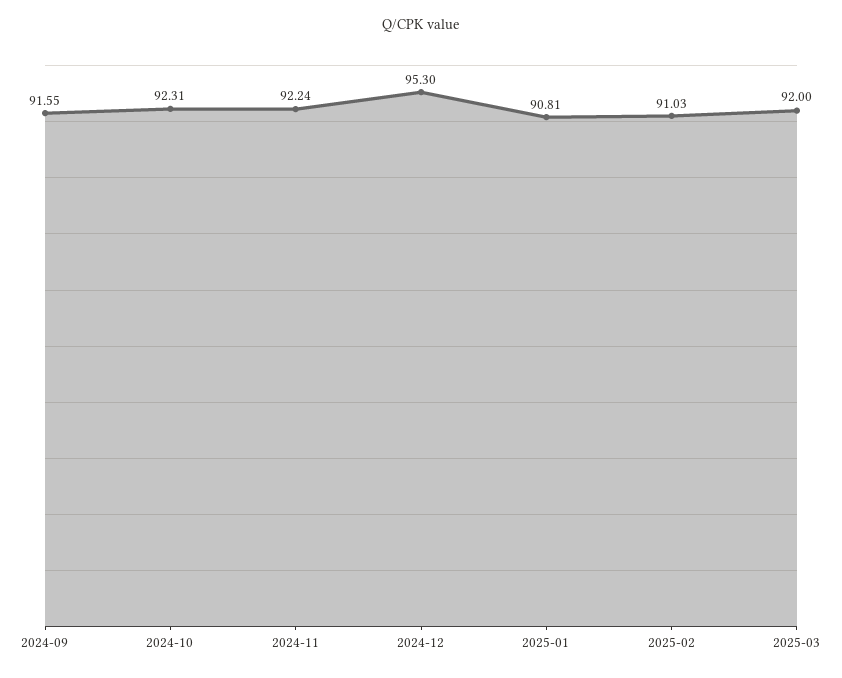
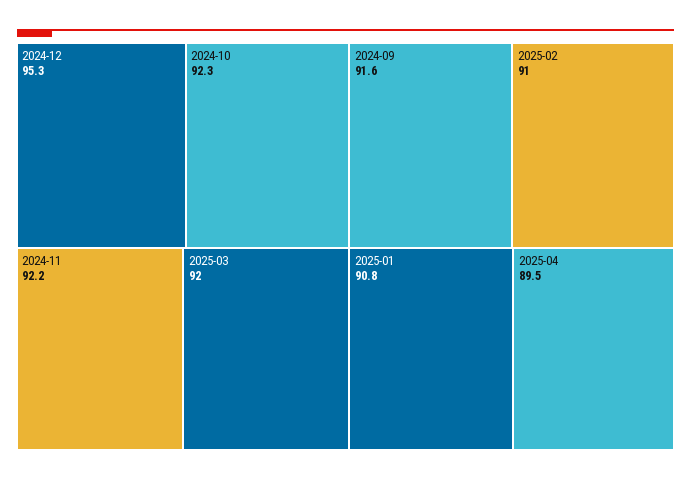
2025-04: none -> 89.5

